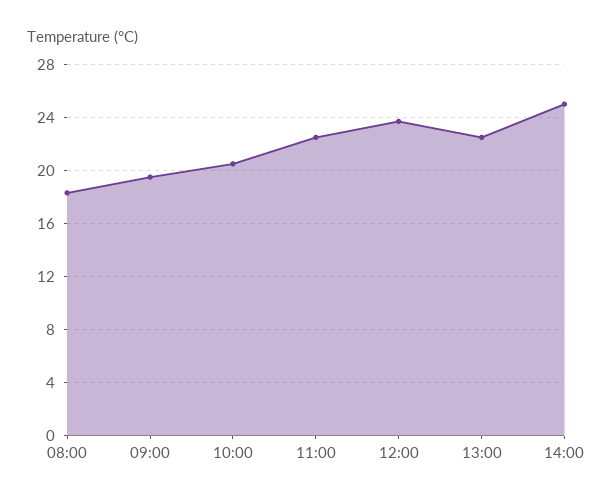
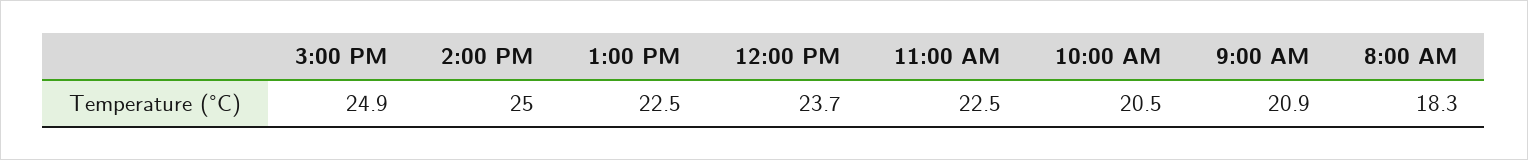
09:00: 19.5 -> 20.9
3:00 PM: none -> 24.9

